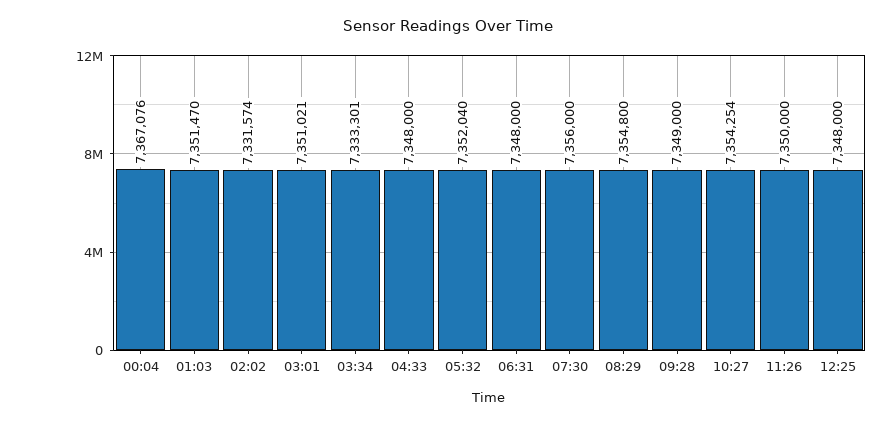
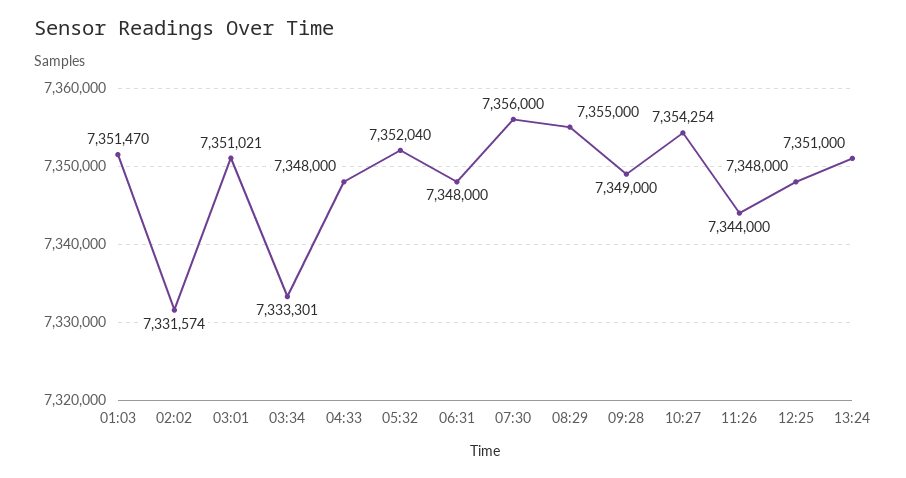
00:04: 7367076 -> none
08:29: 7354800 -> 7355000
11:26: 7350000 -> 7344000
13:24: none -> 7351000

